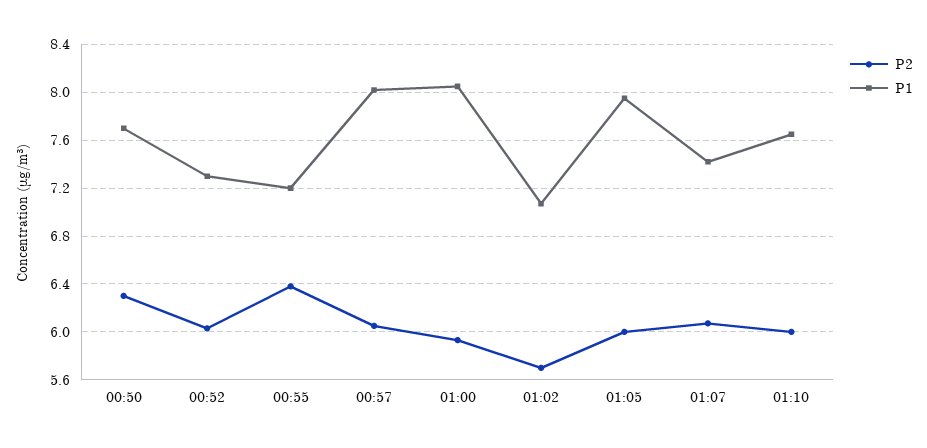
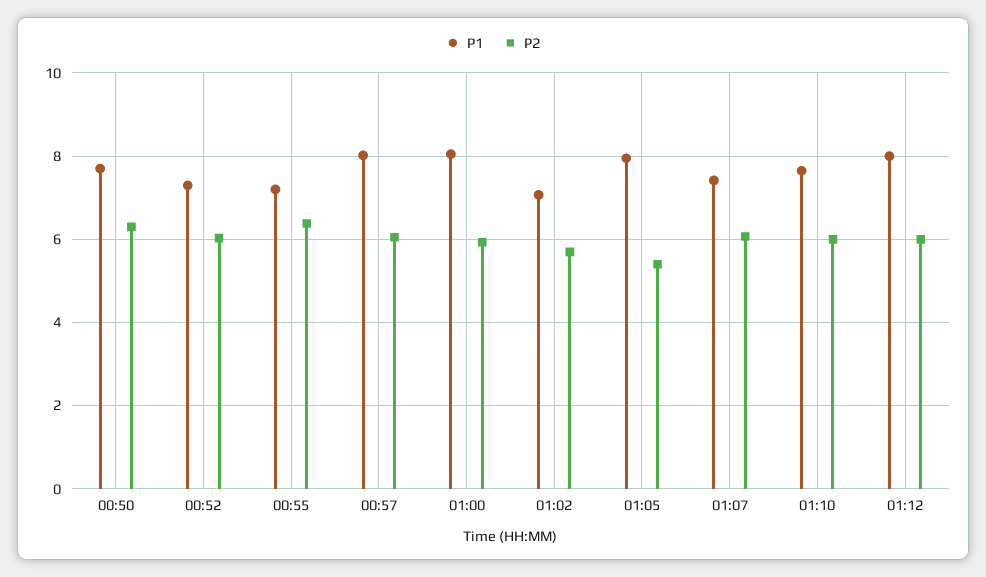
P2, 01:05: 6 -> 5.4
P1, 01:12: none -> 8
P2, 01:12: none -> 6

